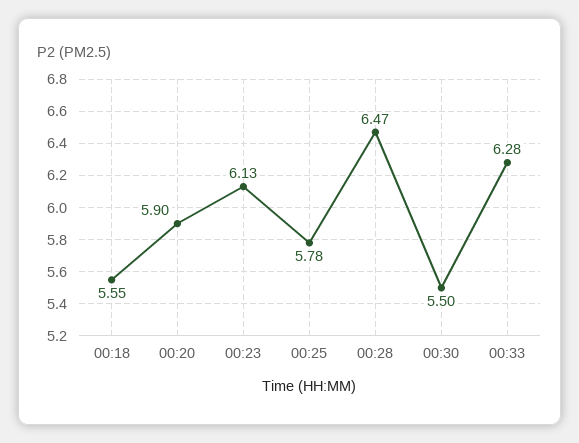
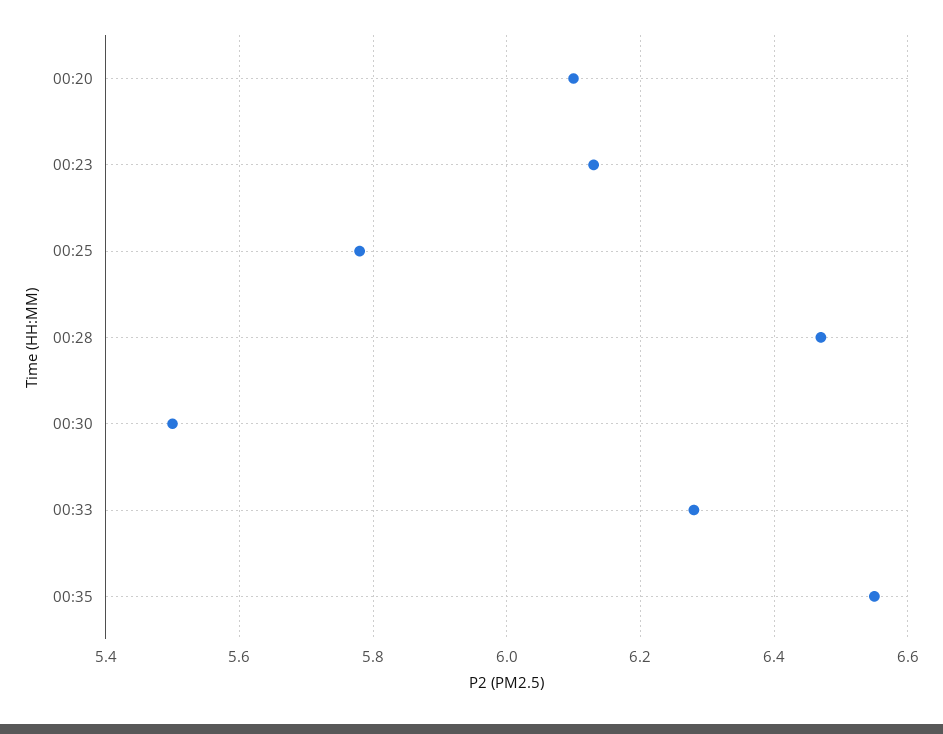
00:18: 5.55 -> none
00:20: 5.9 -> 6.1
00:35: none -> 6.55

